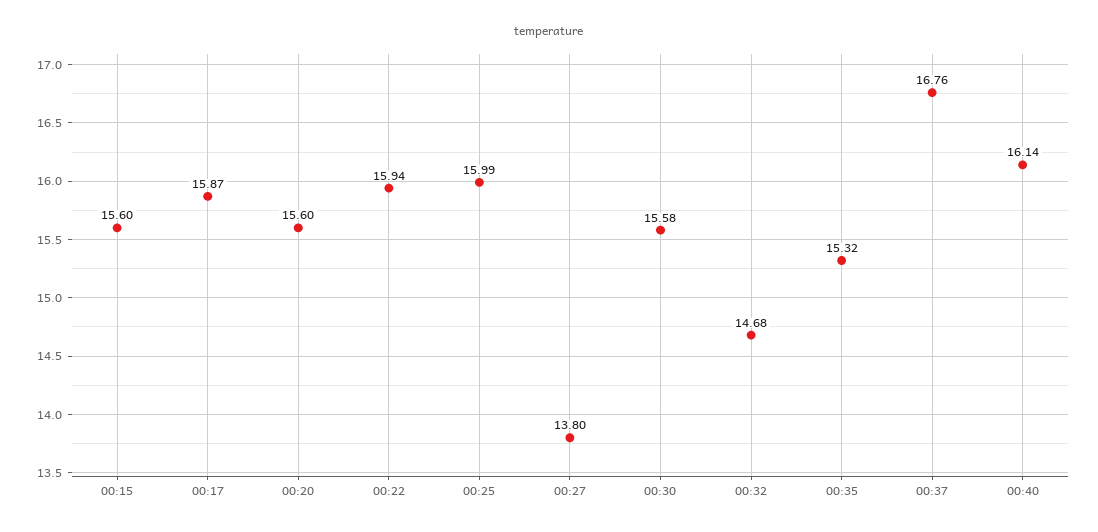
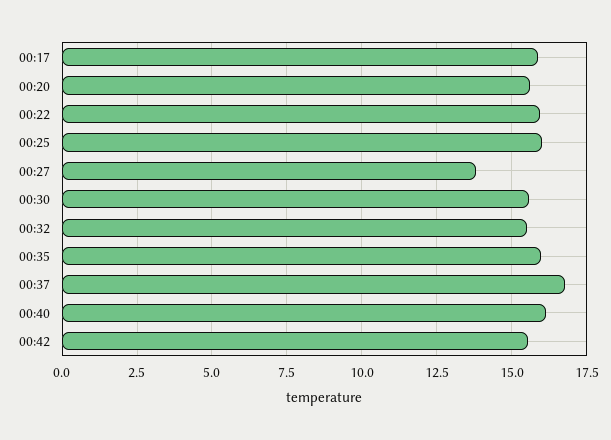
00:15: 15.6 -> none
00:32: 14.68 -> 15.5
00:35: 15.32 -> 16
00:42: none -> 15.5

